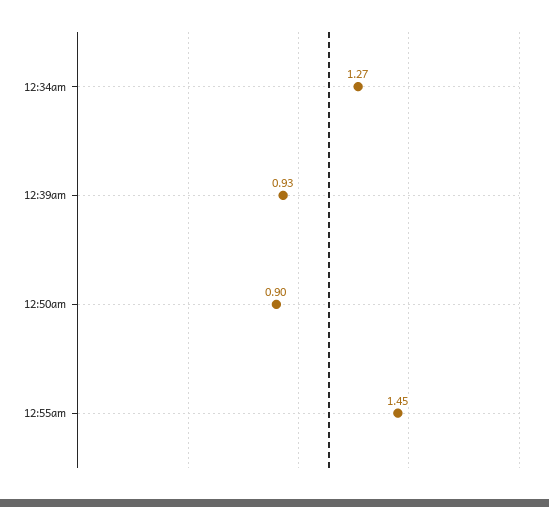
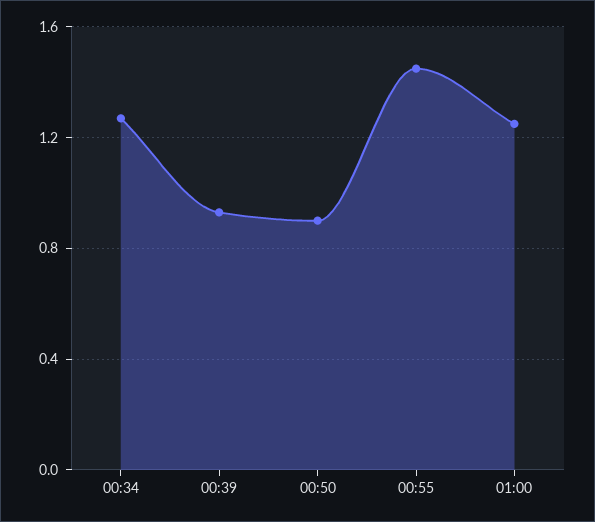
01:00: none -> 1.25

